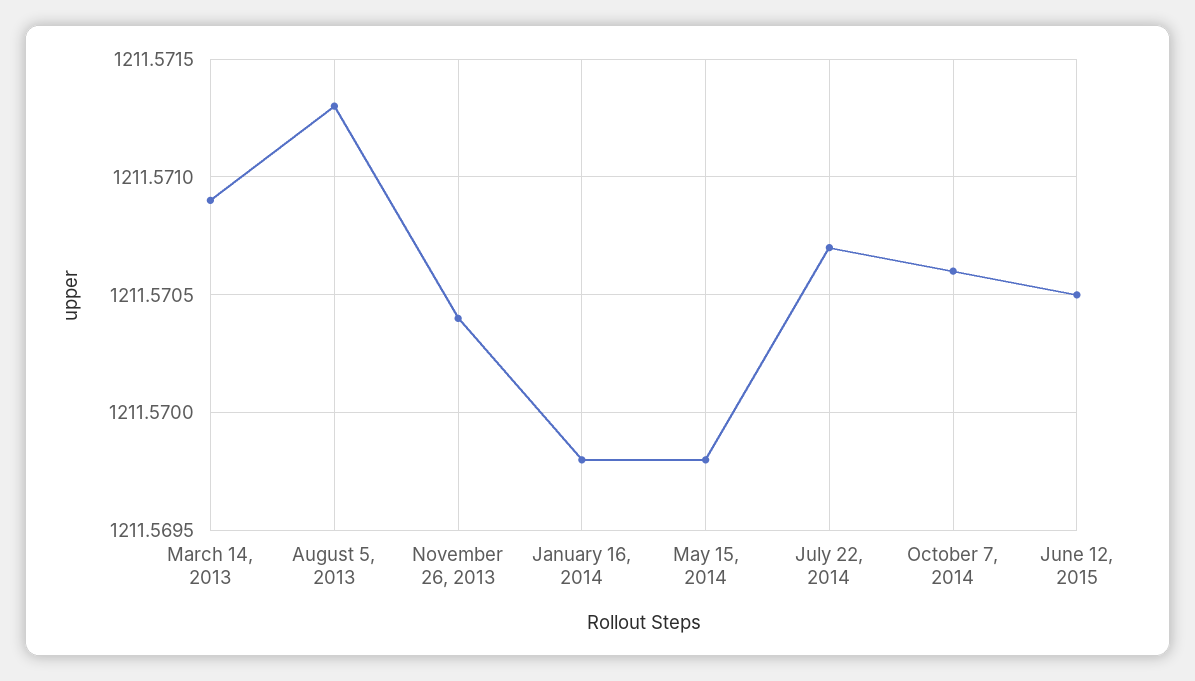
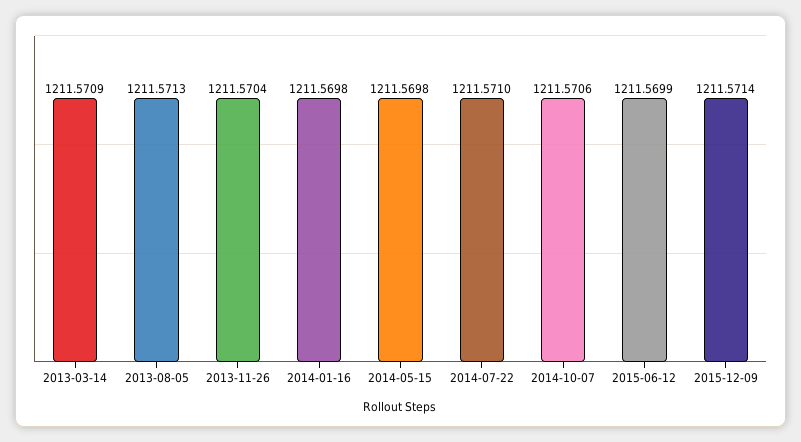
July 22, 2014: 1211.5707 -> 1211.571
June 12, 2015: 1211.5705 -> 1211.5699
2015-12-09: none -> 1211.5714

